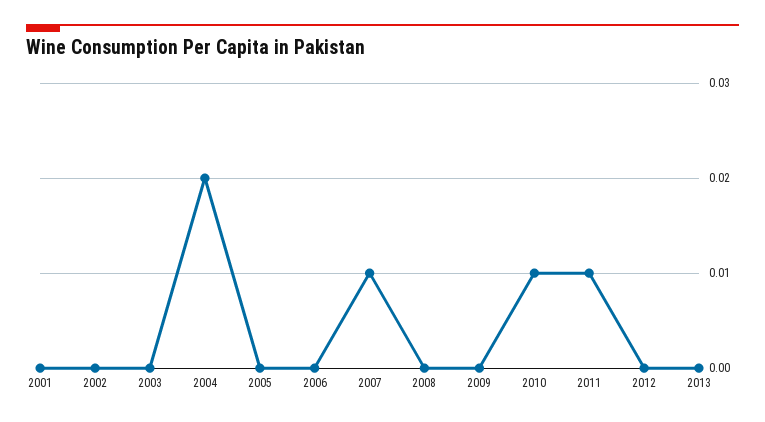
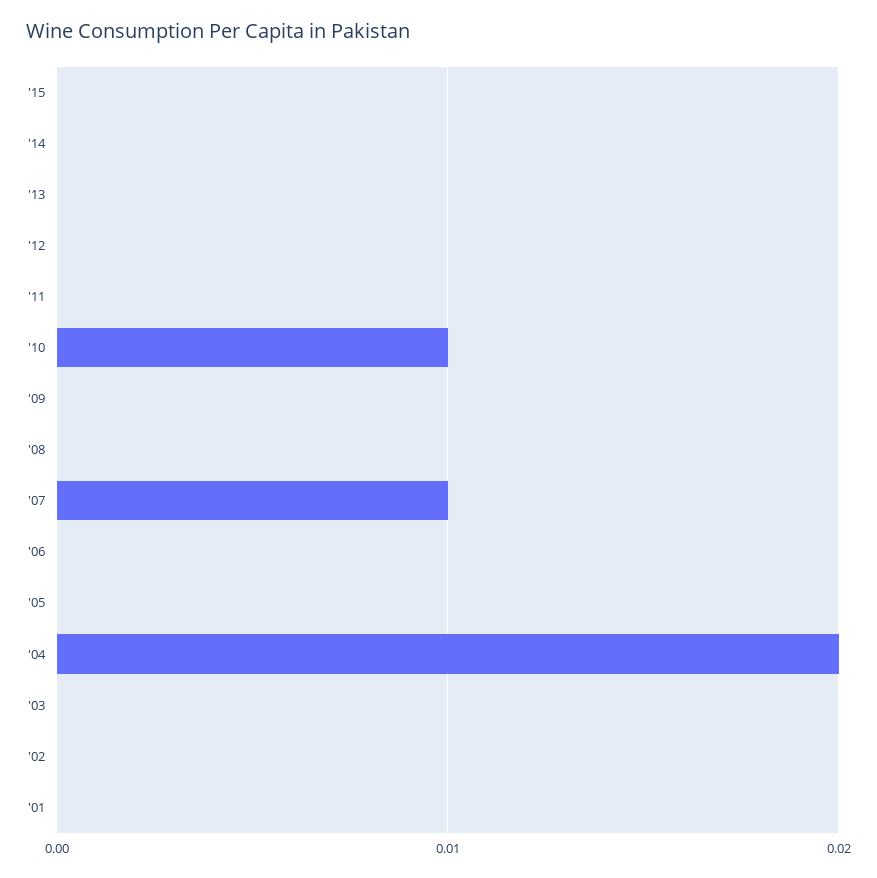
2011: 0.01 -> 0
'15: none -> 0
'14: none -> 0

